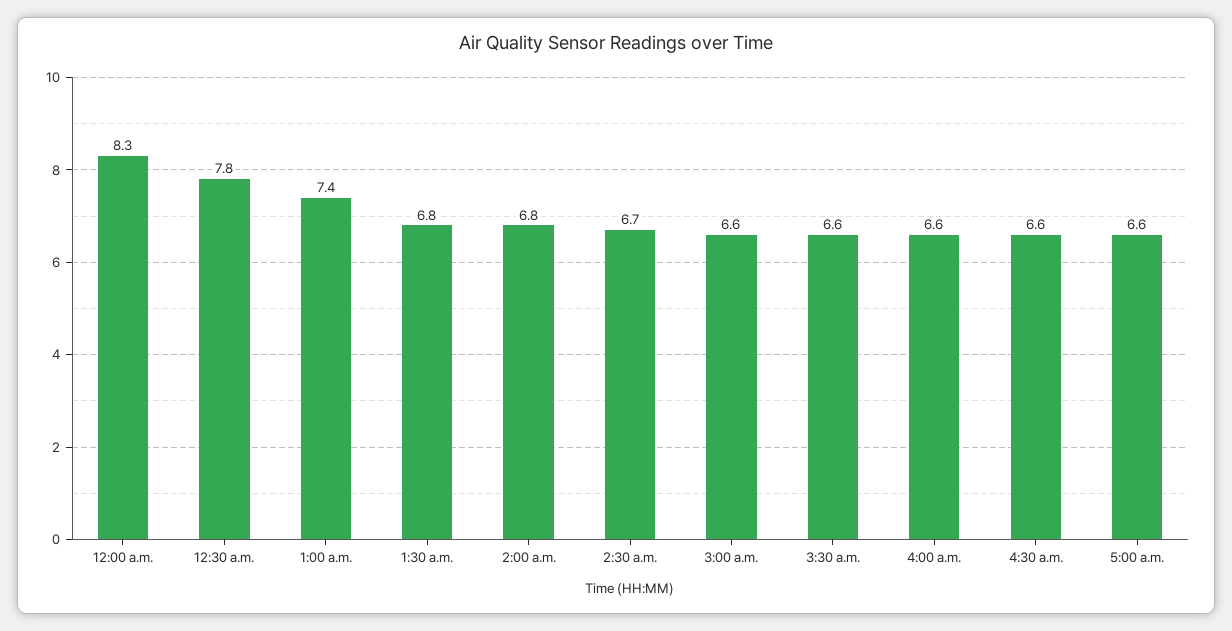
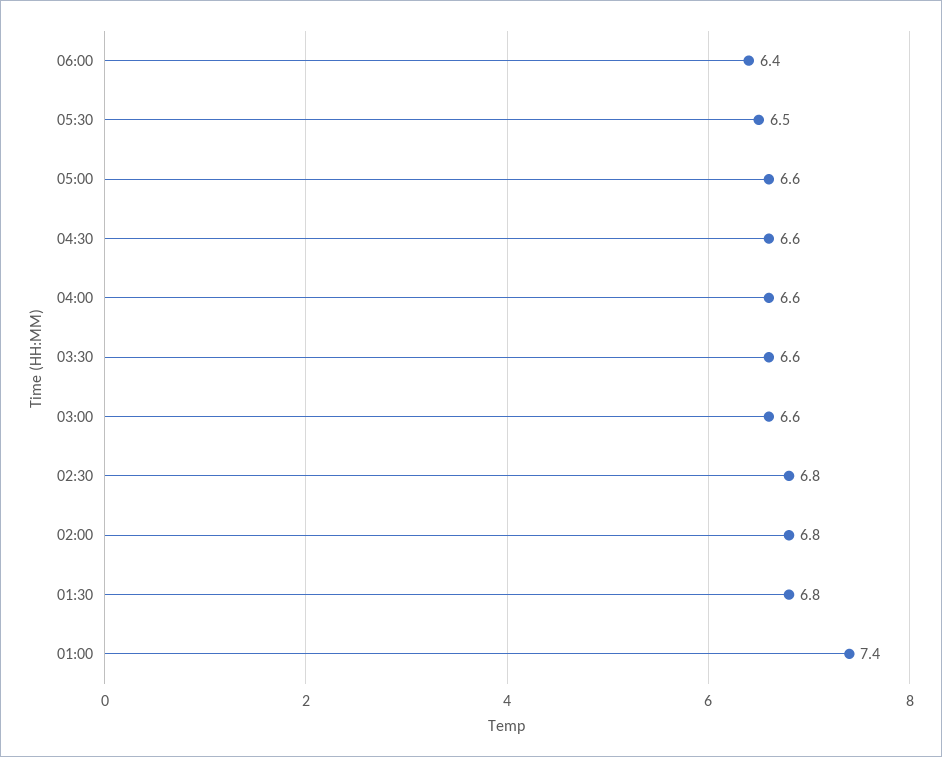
12:00 a.m.: 8.3 -> none
12:30 a.m.: 7.8 -> none
2:30 a.m.: 6.7 -> 6.8
06:00: none -> 6.4
05:30: none -> 6.5

